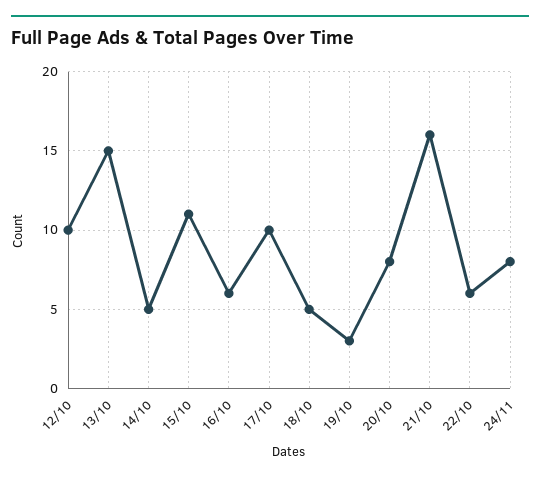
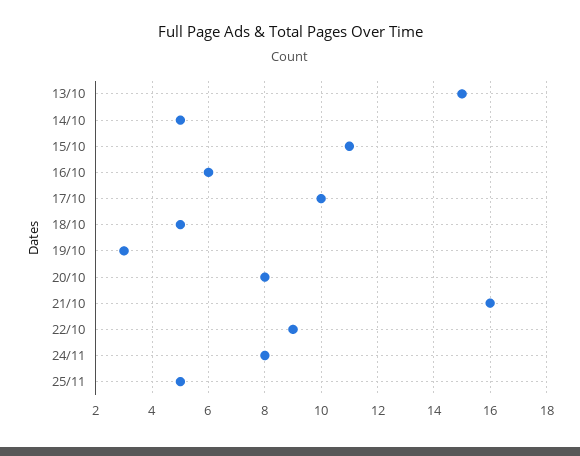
12/10: 10 -> none
22/10: 6 -> 9
25/11: none -> 5

